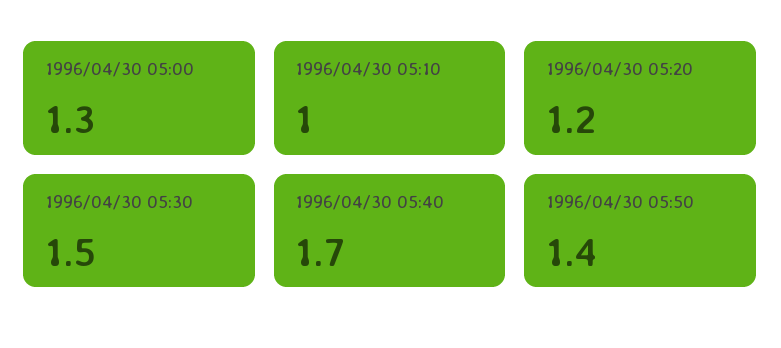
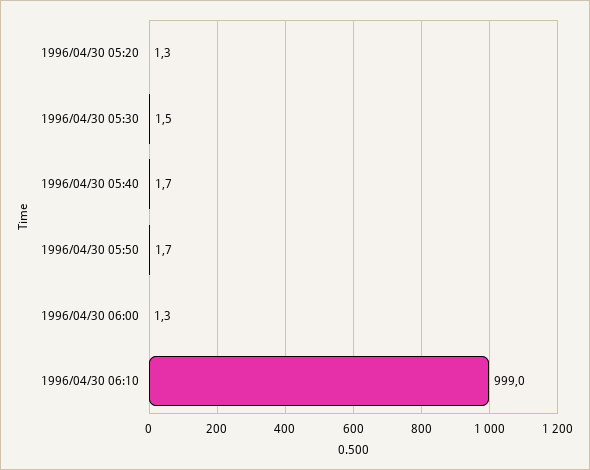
1996/04/30 05:00: 1.3 -> none
1996/04/30 05:10: 1 -> none
1996/04/30 05:20: 1.2 -> 1.3
1996/04/30 05:50: 1.4 -> 1.7
1996/04/30 06:00: none -> 1.3
1996/04/30 06:10: none -> 999

